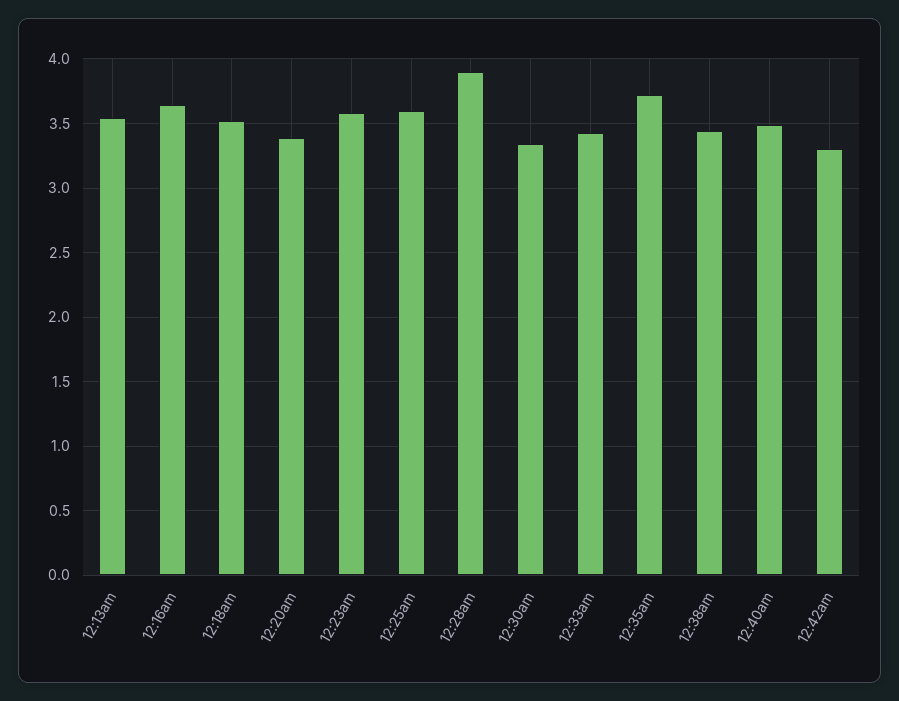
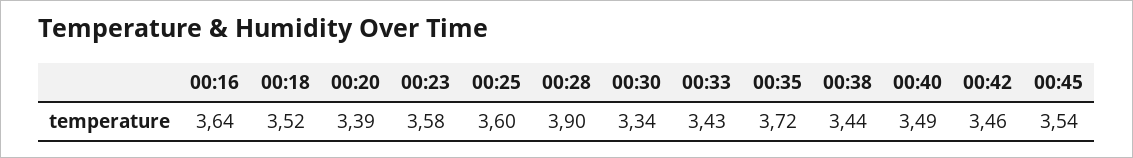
12:13am: 3.55 -> none
12:42am: 3.3 -> 3.46
00:45: none -> 3.54

